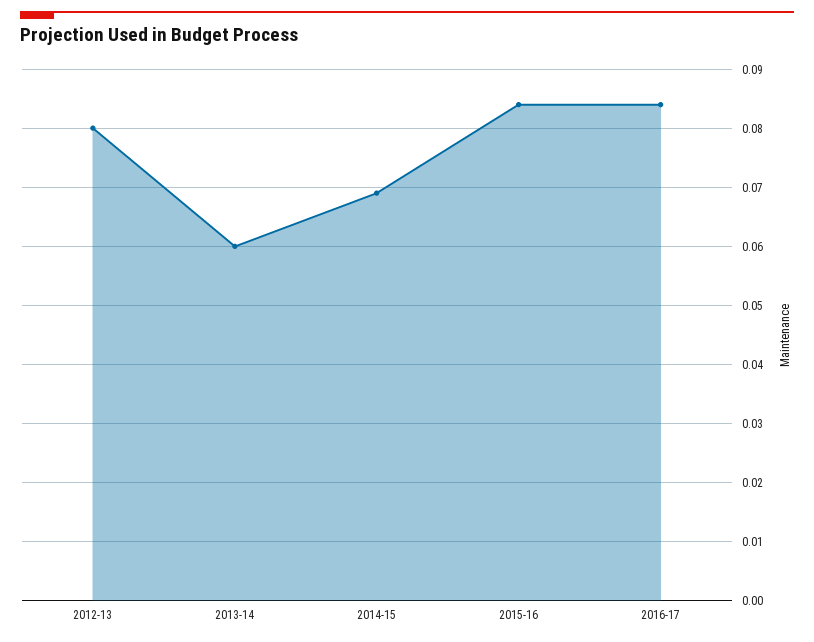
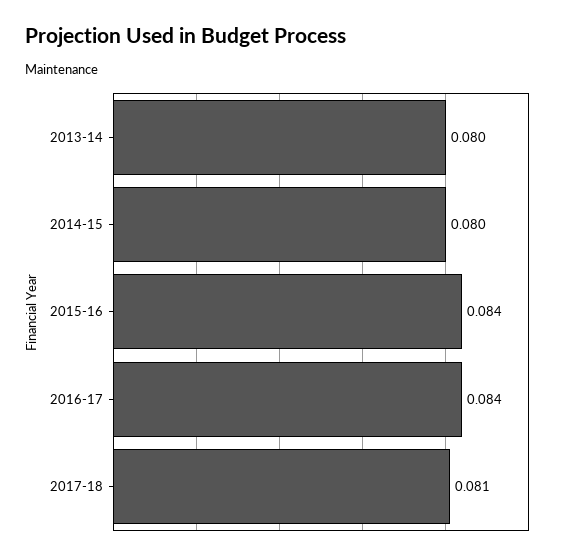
2012-13: 0.08 -> none
2013-14: 0.06 -> 0.08
2014-15: 0.07 -> 0.08
2017-18: none -> 0.081

